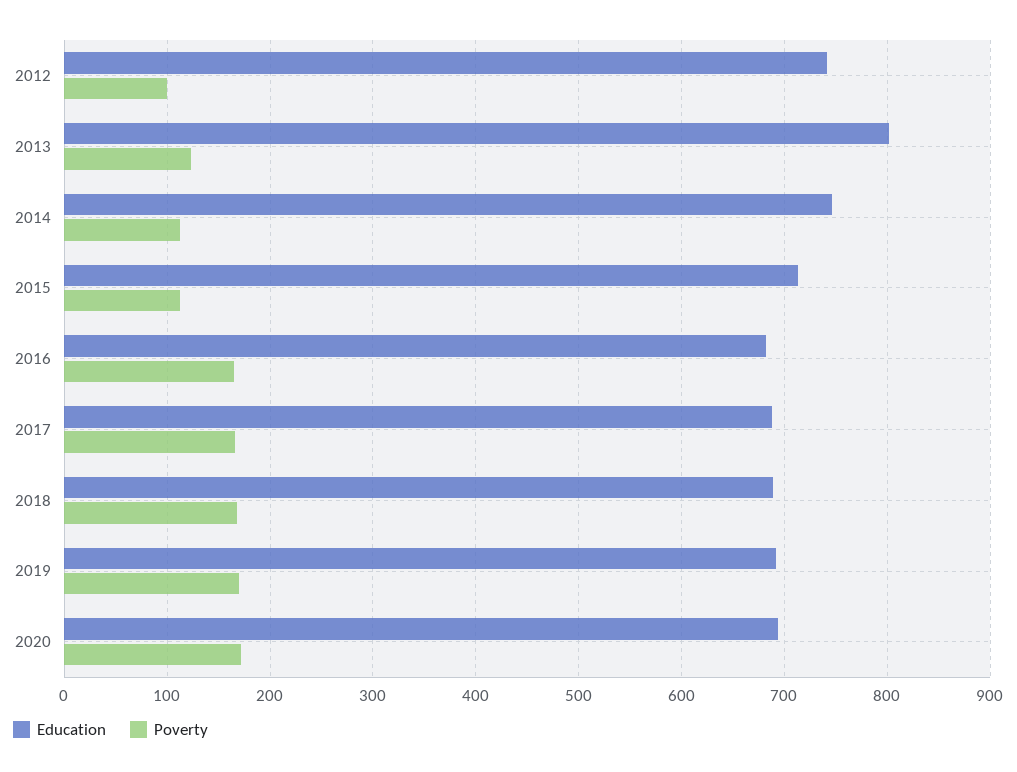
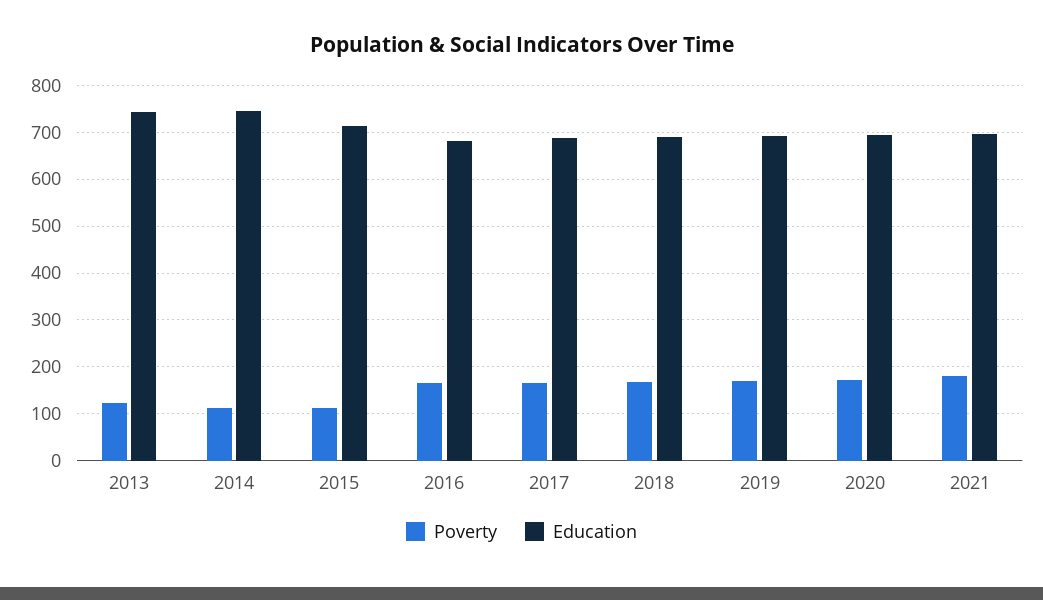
Education, 2012: 740 -> none
Poverty, 2012: 100 -> none
Education, 2013: 800 -> 740
Poverty, 2021: none -> 180
Education, 2021: none -> 700

